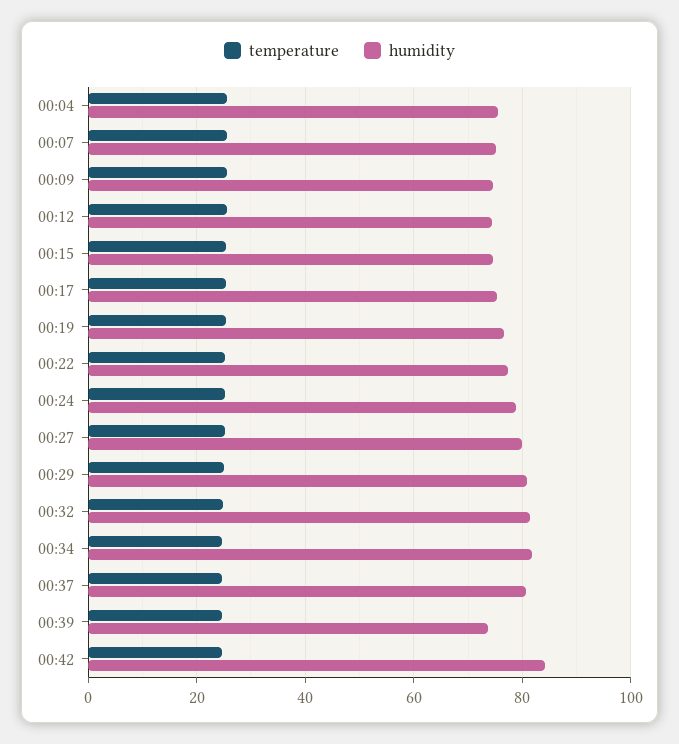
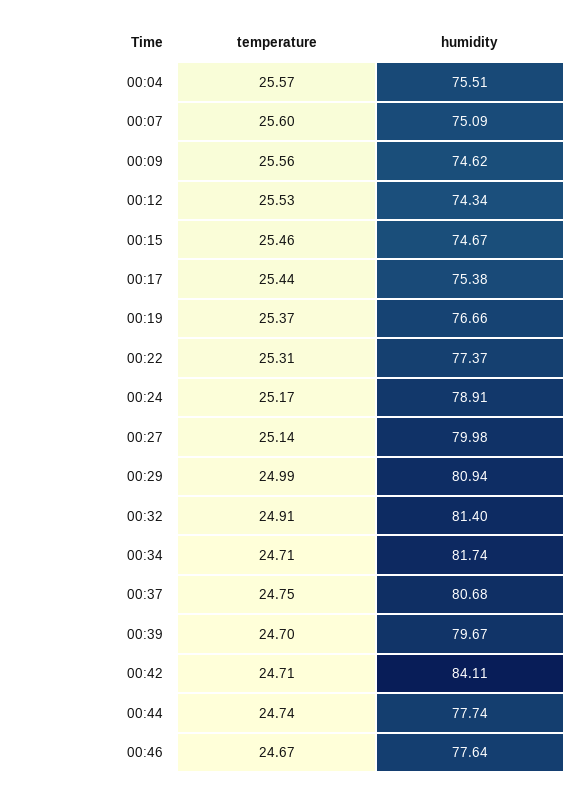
humidity, 00:39: 74 -> 79.67
temperature, 00:44: none -> 24.74
humidity, 00:44: none -> 77.74
temperature, 00:46: none -> 24.67
humidity, 00:46: none -> 77.64

